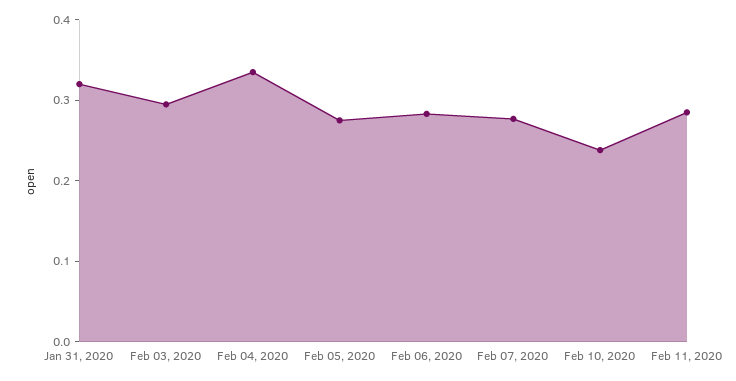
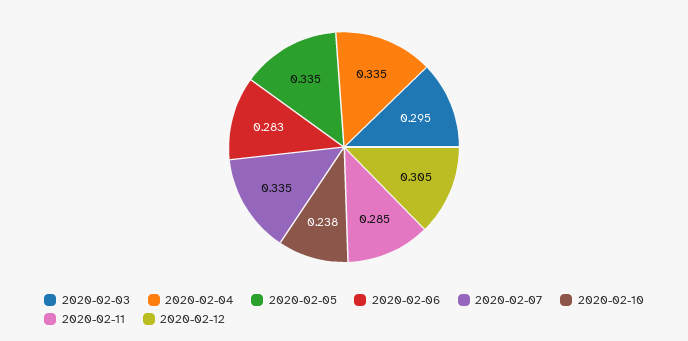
Jan 31, 2020: 0.32 -> none
Feb 05, 2020: 0.28 -> 0.335
Feb 07, 2020: 0.28 -> 0.335
2020-02-12: none -> 0.305

